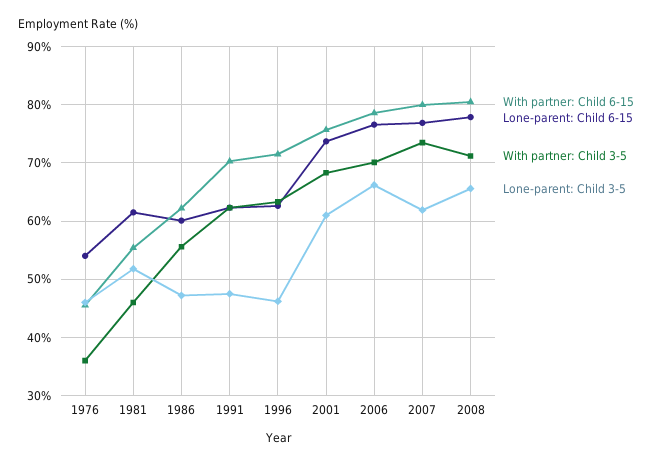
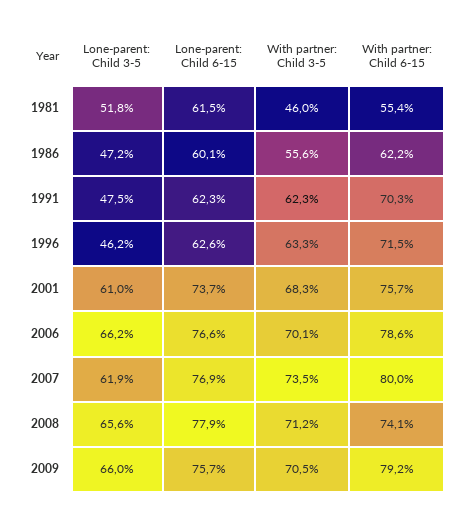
With partner: Child 6-15, 1976: 46 -> none
Lone-parent: Child 6-15, 1976: 54 -> none
With partner: Child 3-5, 1976: 36 -> none
Lone-parent: Child 3-5, 1976: 46 -> none
With partner: Child 6-15, 2008: 80 -> 74.1
Lone-parent: Child 3-5, 2009: none -> 66
Lone-parent: Child 6-15, 2009: none -> 75.7
With partner: Child 3-5, 2009: none -> 70.5
With partner: Child 6-15, 2009: none -> 79.2

